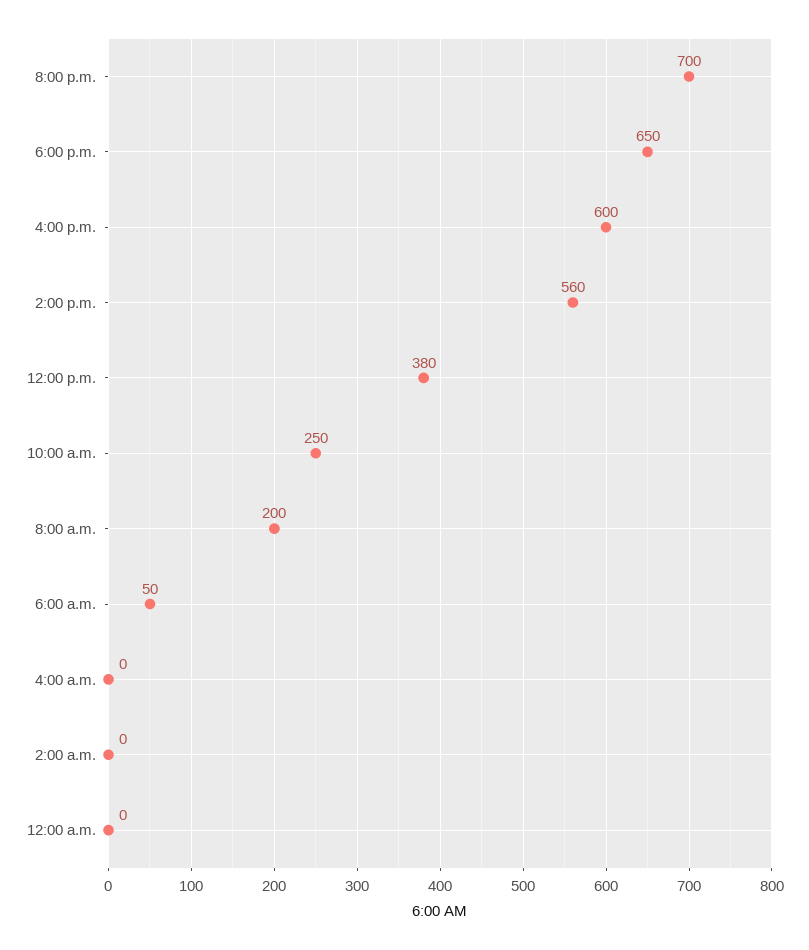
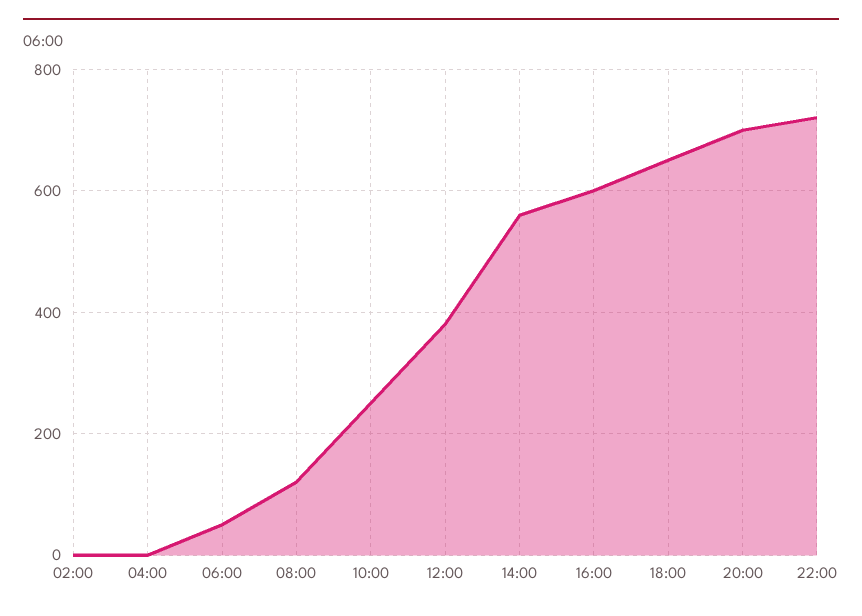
8:00 a.m.: 200 -> 120
12:00 a.m.: 0 -> none
22:00: none -> 720

